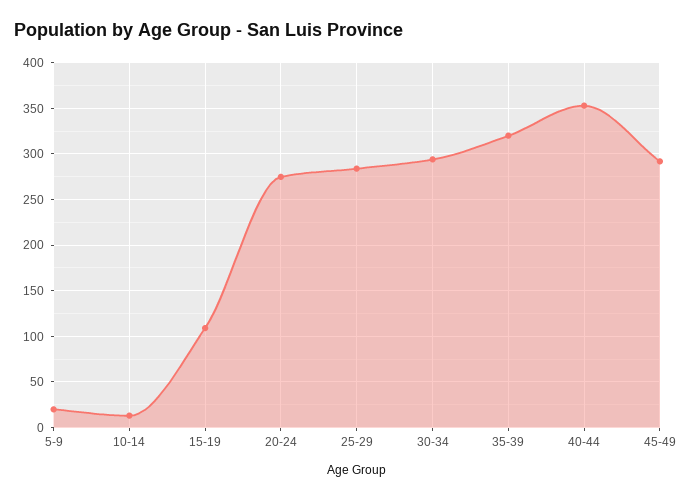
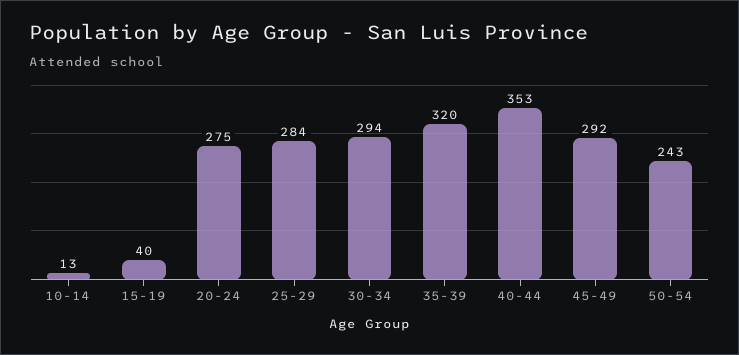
5-9: 20 -> none
15-19: 110 -> 40
50-54: none -> 243

